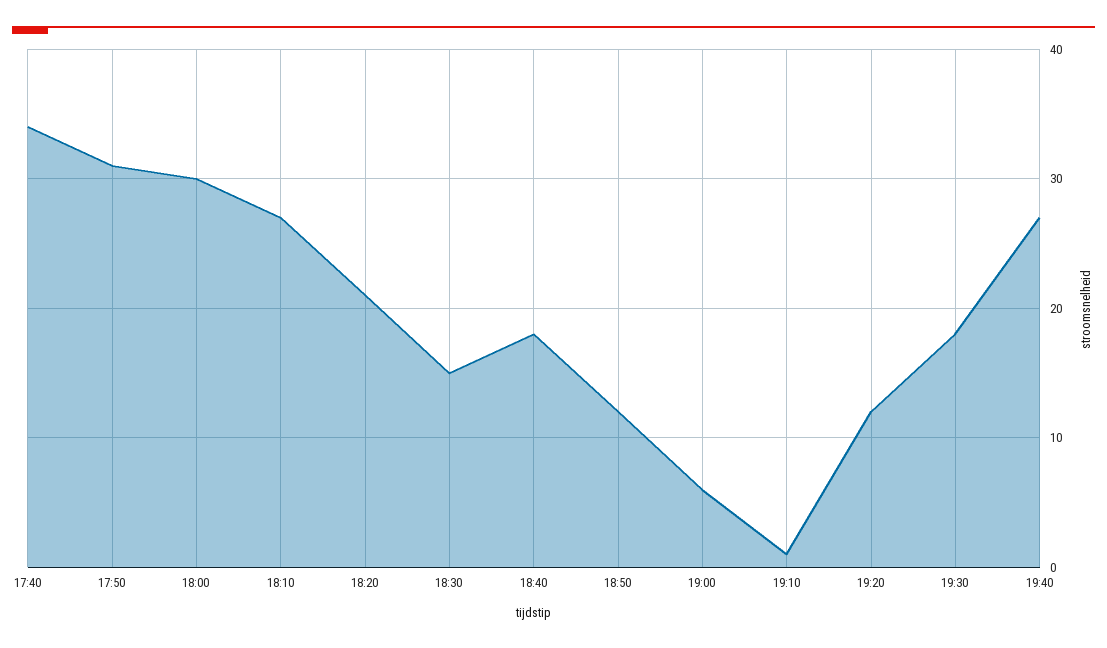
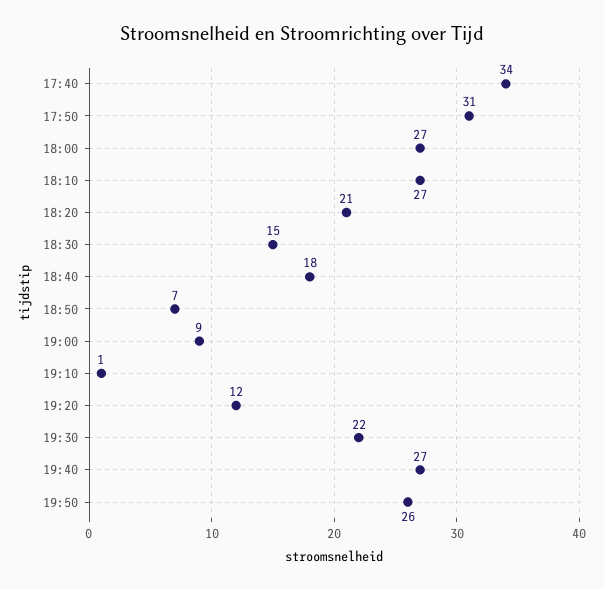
18:00: 30 -> 27
18:50: 12 -> 7
19:00: 6 -> 9
19:30: 18 -> 22
19:50: none -> 26

